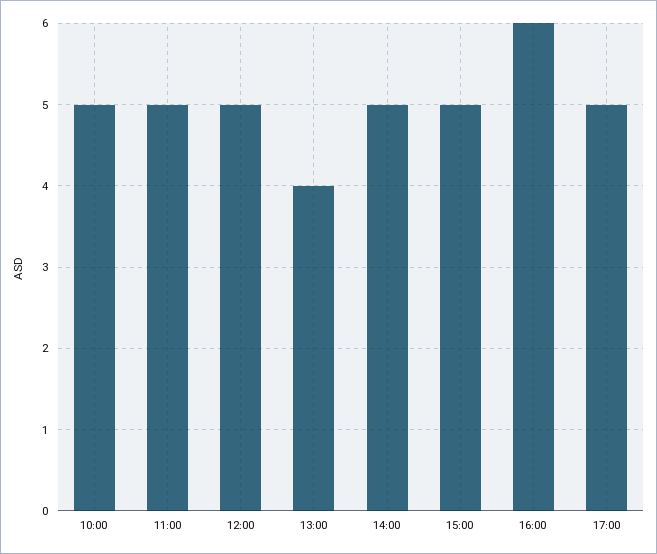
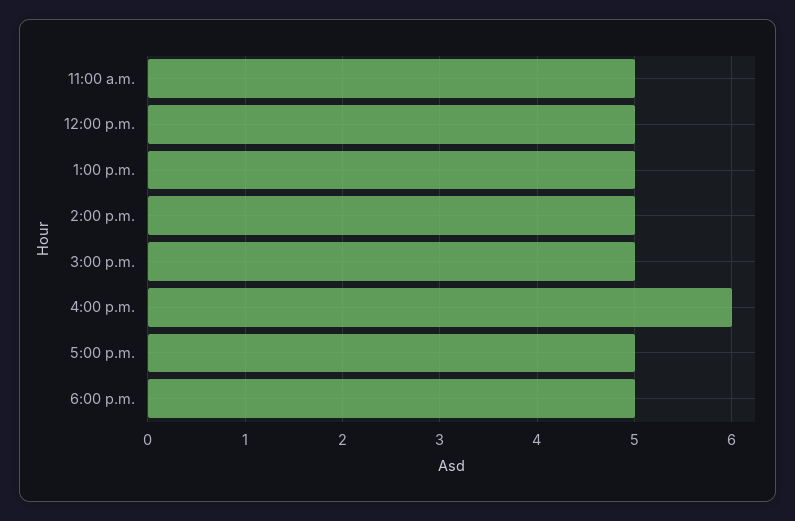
10:00: 5 -> none
13:00: 4 -> 5
6:00 p.m.: none -> 5

